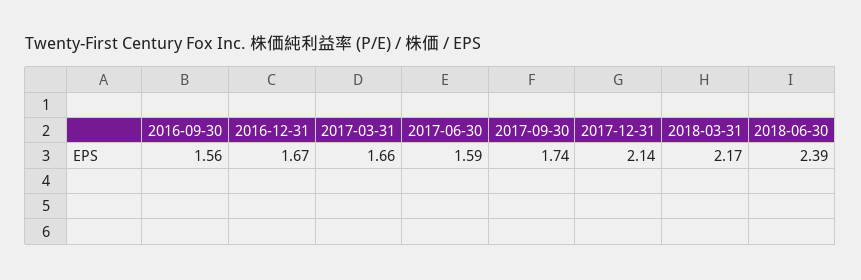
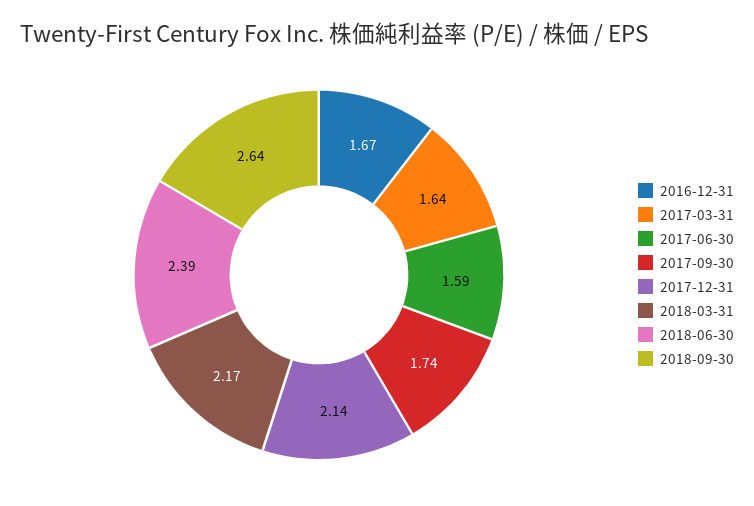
2016-09-30: 1.56 -> none
2017-03-31: 1.66 -> 1.64
2018-09-30: none -> 2.64

